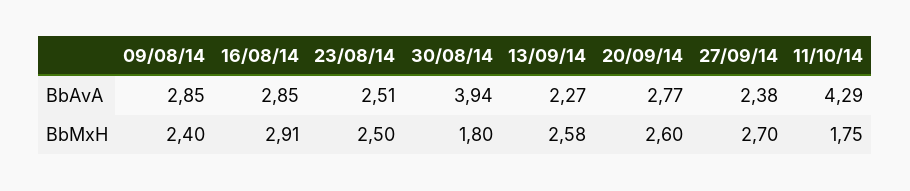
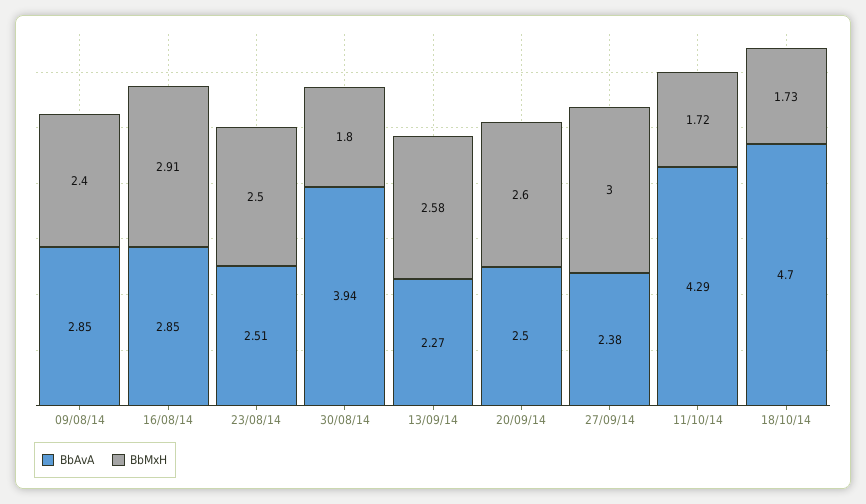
BbAvA, 20/09/14: 2.77 -> 2.5
BbMxH, 27/09/14: 2.7 -> 3
BbMxH, 11/10/14: 1.75 -> 1.72
BbAvA, 18/10/14: none -> 4.7
BbMxH, 18/10/14: none -> 1.73

